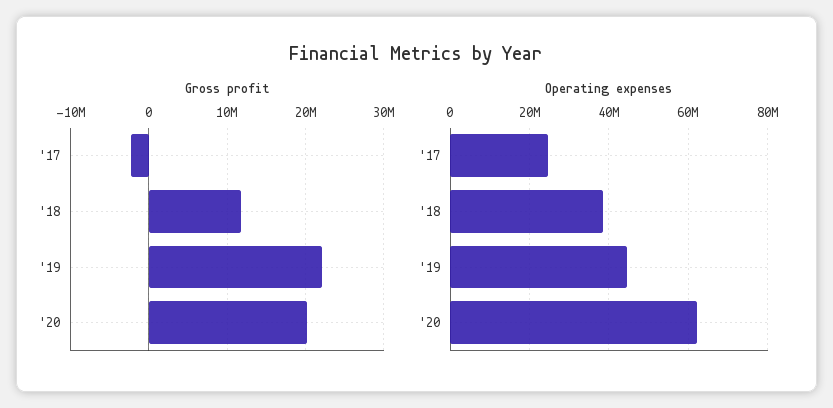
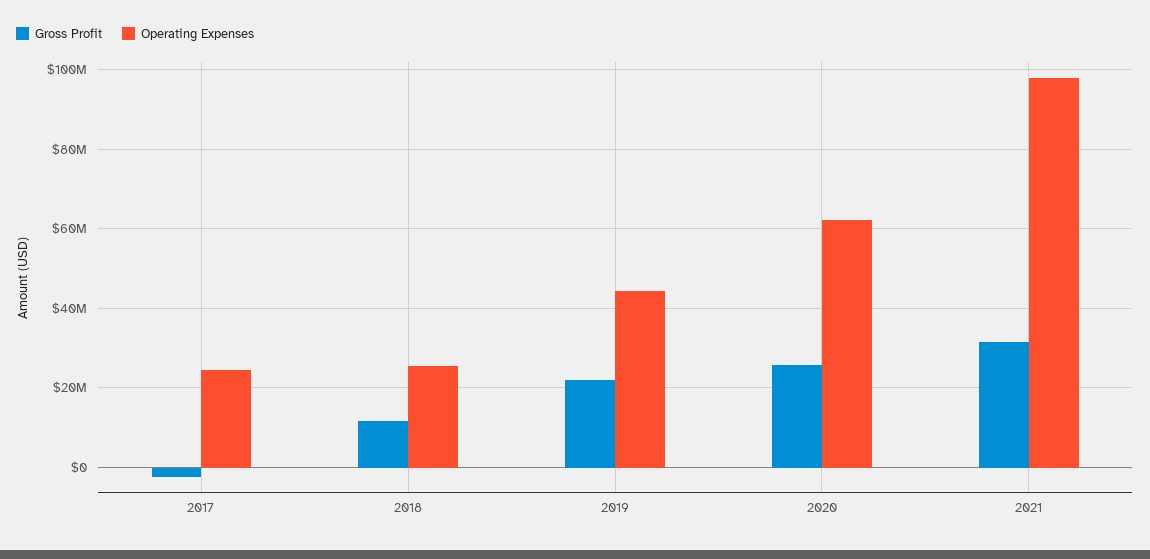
Gross profit, '20: 20000000 -> 26000000
Operating expenses, '18: 38000000 -> 26000000
Gross profit, 2021: none -> 32000000
Operating expenses, 2021: none -> 98000000

